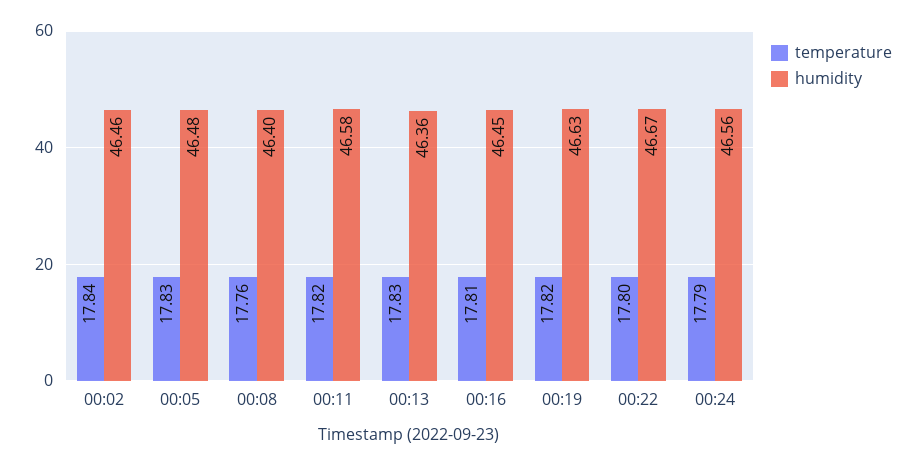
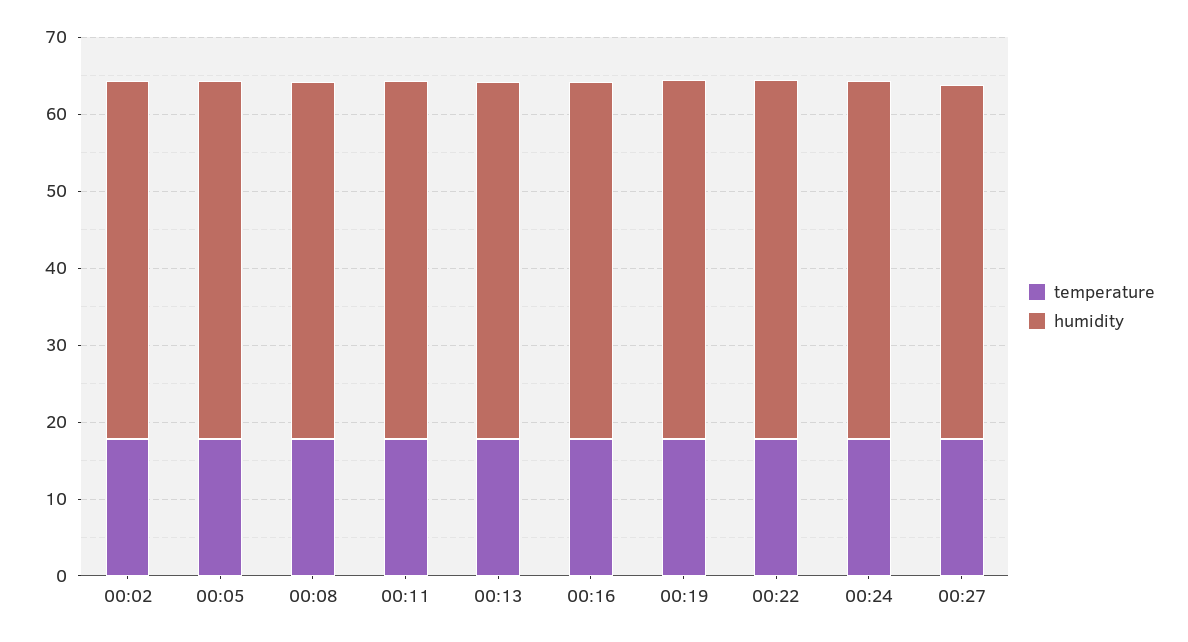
temperature, 00:27: none -> 18
humidity, 00:27: none -> 46

